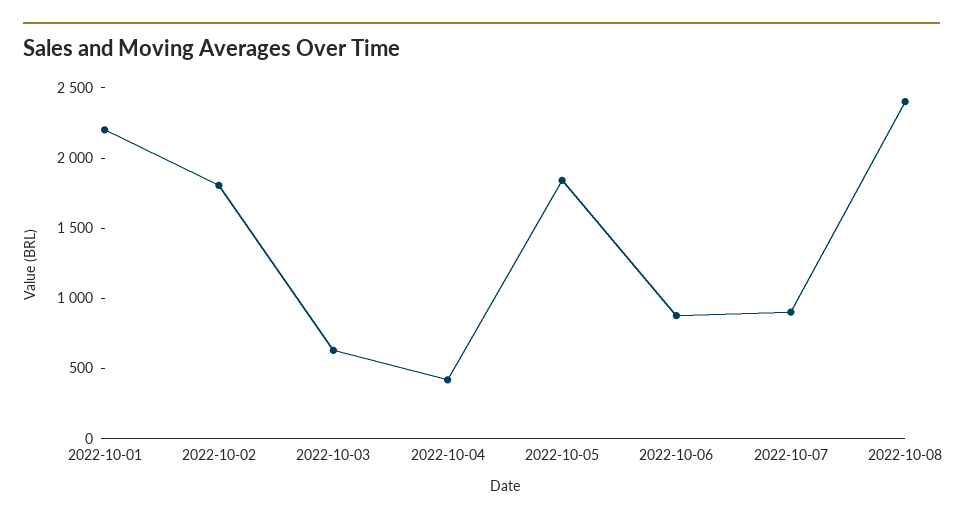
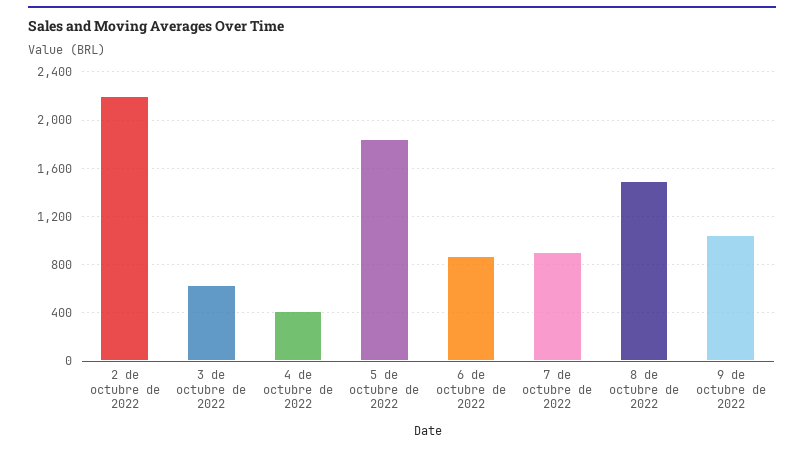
2022-10-01: 2200 -> none
2022-10-02: 1800 -> 2200
2022-10-08: 2400 -> 1500
9 de octubre de 2022: none -> 1050

